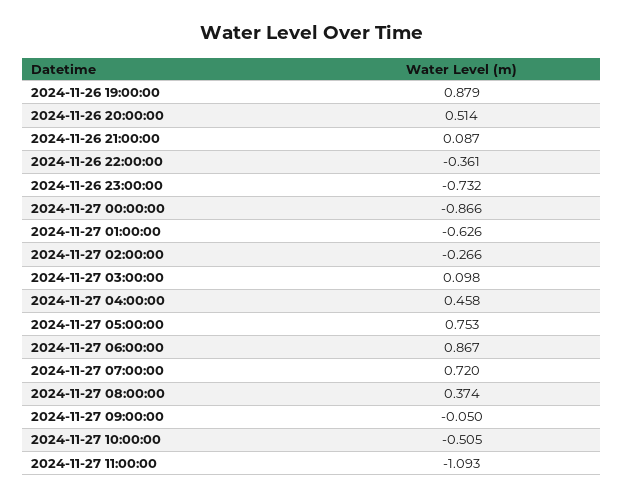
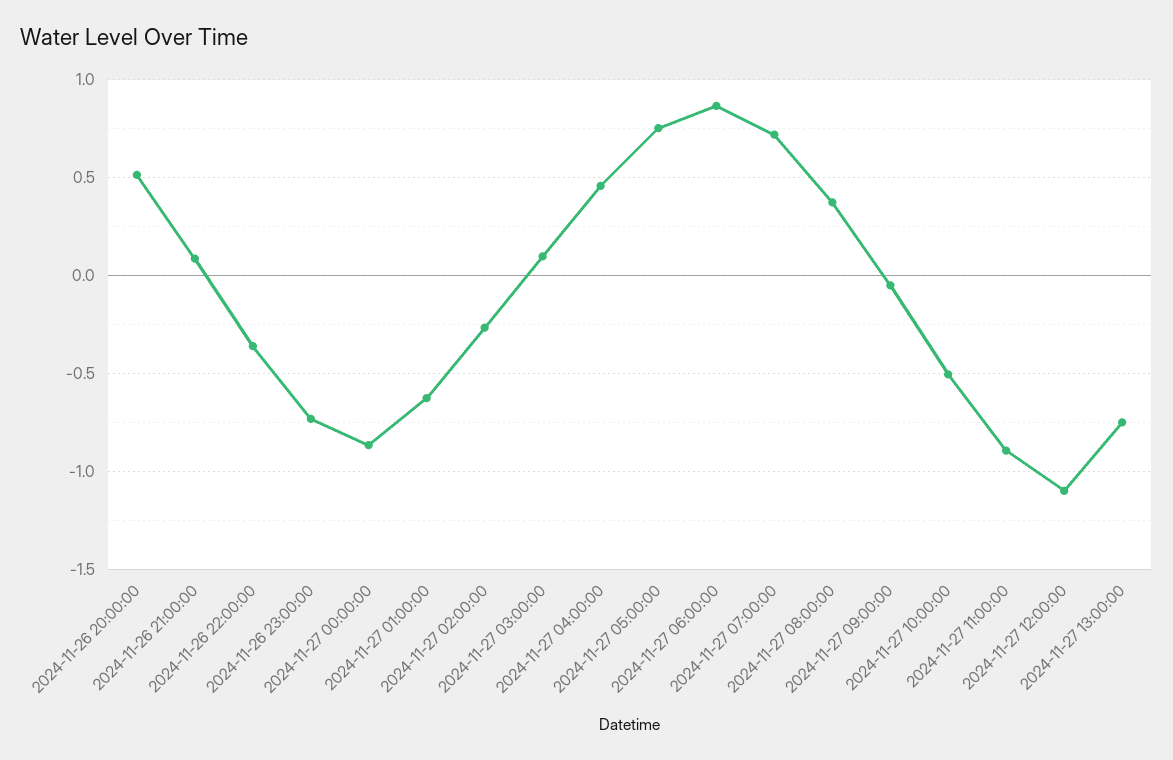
2024-11-26 19:00:00: 0.879 -> none
2024-11-27 11:00:00: -1.093 -> -0.9
2024-11-27 12:00:00: none -> -1.1
2024-11-27 13:00:00: none -> -0.75

